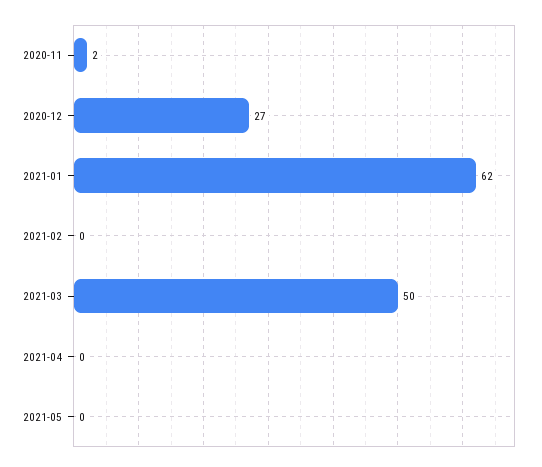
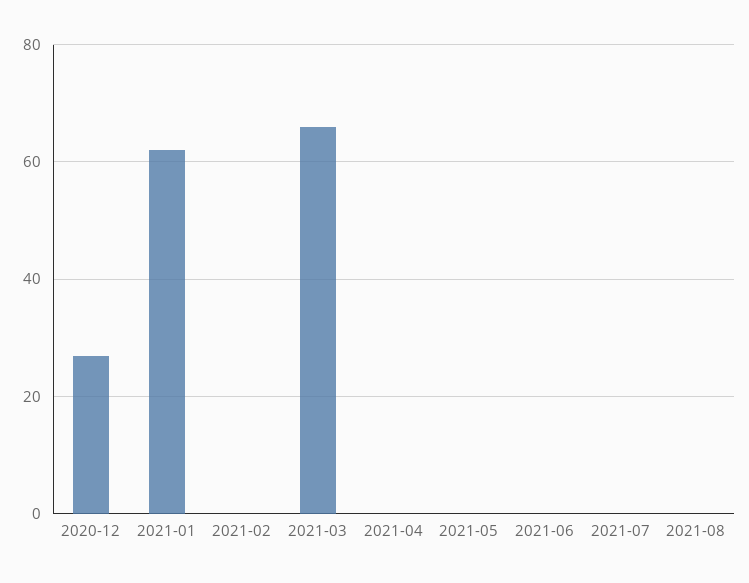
2020-11: 2 -> none
2021-03: 50 -> 65
2021-06: none -> 0
2021-07: none -> 0
2021-08: none -> 0

